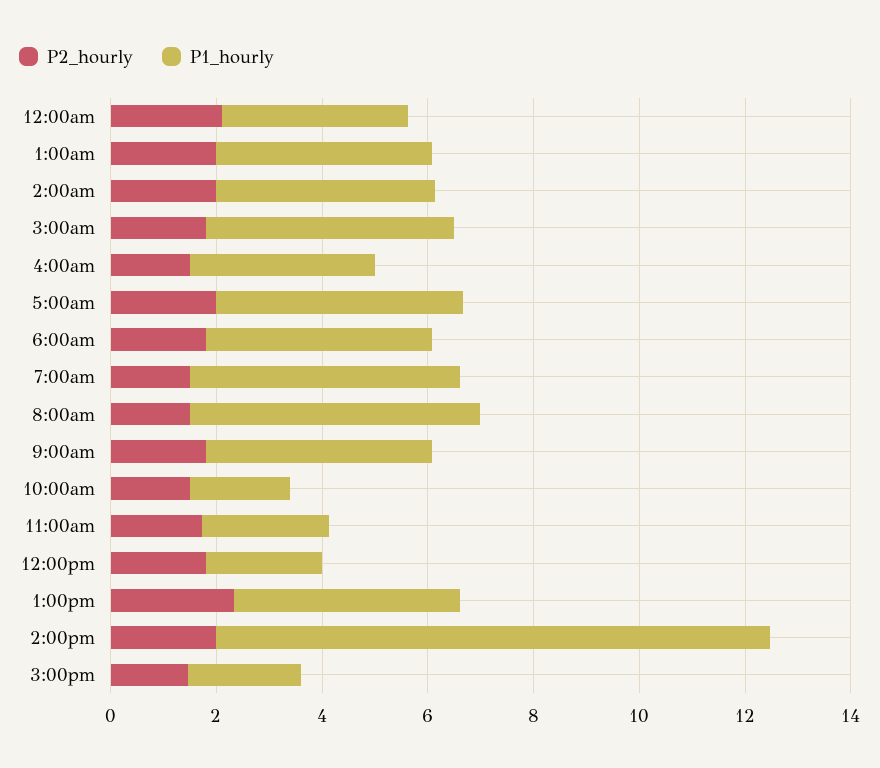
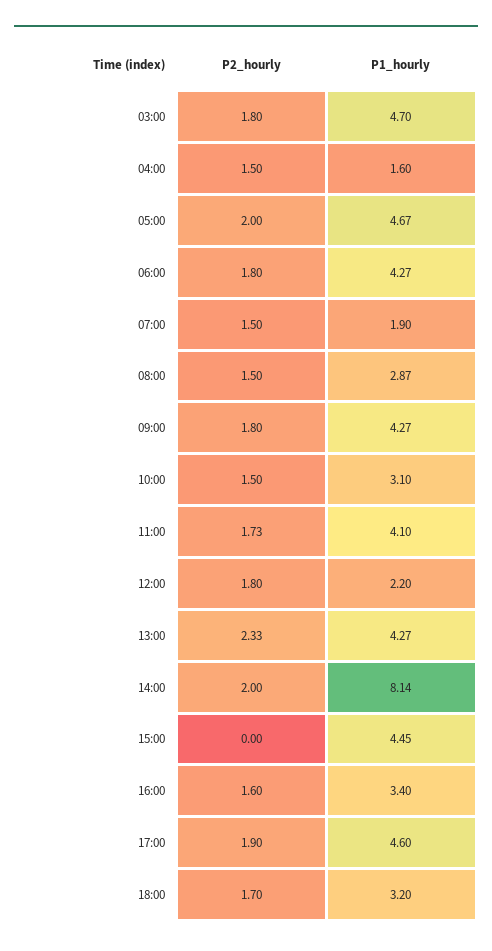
P2_hourly, 12:00am: 2 -> none
P1_hourly, 12:00am: 3.5 -> none
P2_hourly, 1:00am: 2 -> none
P1_hourly, 1:00am: 4 -> none
P2_hourly, 2:00am: 2 -> none
P1_hourly, 2:00am: 4 -> none
P1_hourly, 4:00am: 3.5 -> 1.6
P1_hourly, 7:00am: 5 -> 1.9
P1_hourly, 8:00am: 5.5 -> 2.87
P1_hourly, 10:00am: 2 -> 3.1
P1_hourly, 11:00am: 2.5 -> 4.1
P1_hourly, 2:00pm: 10.5 -> 8.14
P2_hourly, 3:00pm: 1.5 -> 0
P1_hourly, 3:00pm: 2 -> 4.45
P2_hourly, 16:00: none -> 1.6
P1_hourly, 16:00: none -> 3.4
P2_hourly, 17:00: none -> 1.9
P1_hourly, 17:00: none -> 4.6
P2_hourly, 18:00: none -> 1.7
P1_hourly, 18:00: none -> 3.2

